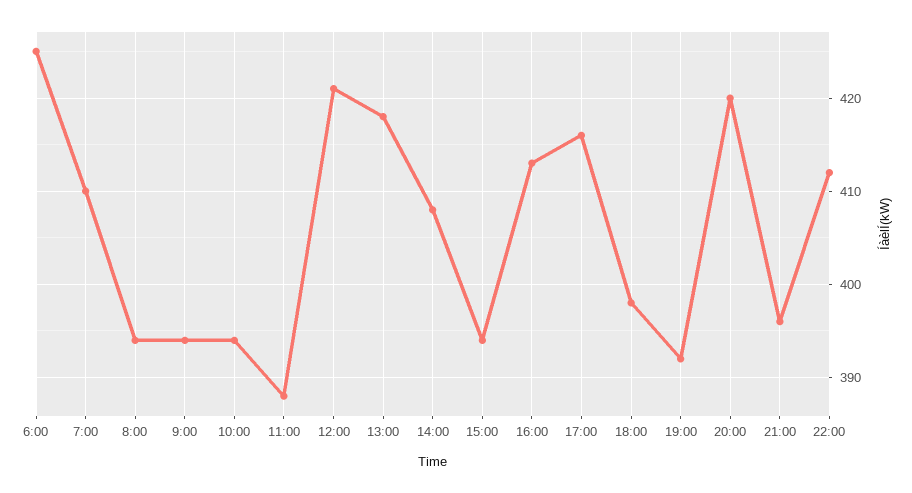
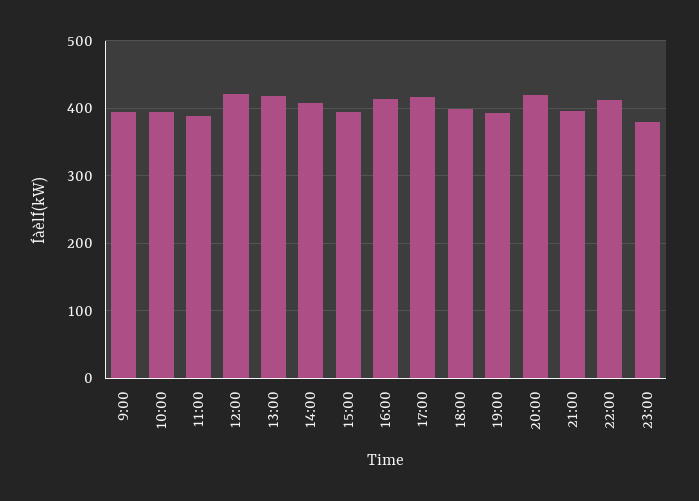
6:00: 425 -> none
7:00: 410 -> none
8:00: 394 -> none
23:00: none -> 380

